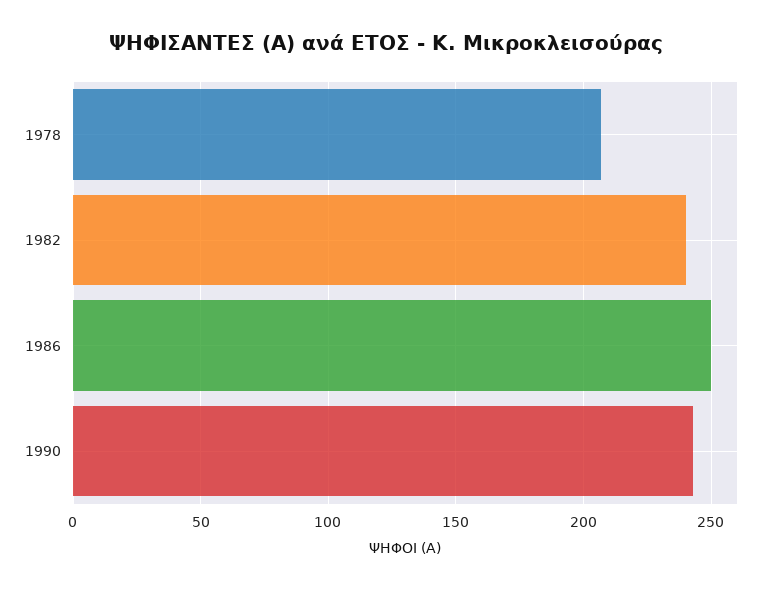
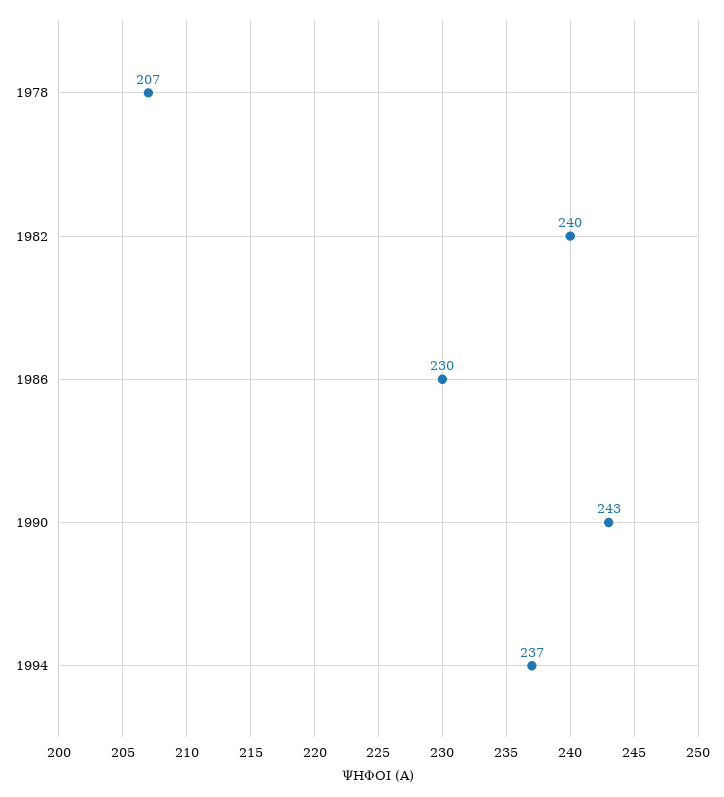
1986: 250 -> 230
1994: none -> 237

